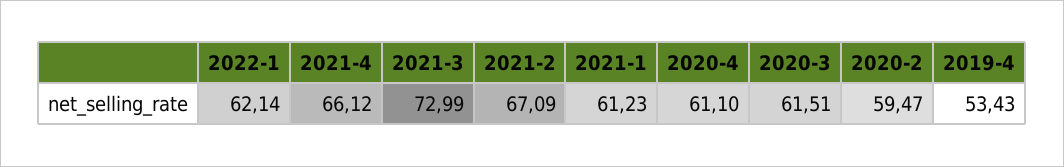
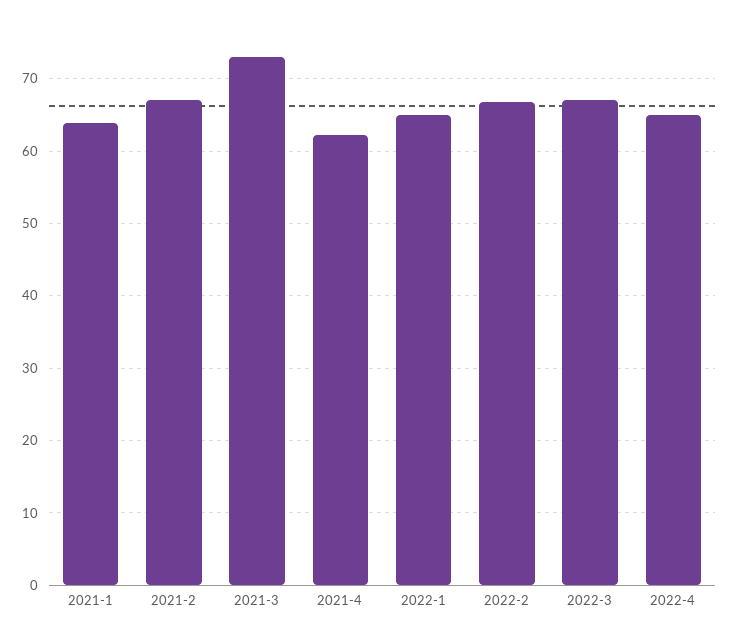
2022-1: 62.14 -> 65
2021-4: 66.12 -> 62
2021-1: 61.23 -> 64
2020-4: 61.1 -> none
2020-3: 61.51 -> none
2020-2: 59.47 -> none
2019-4: 53.43 -> none
2022-2: none -> 67
2022-3: none -> 67
2022-4: none -> 65

